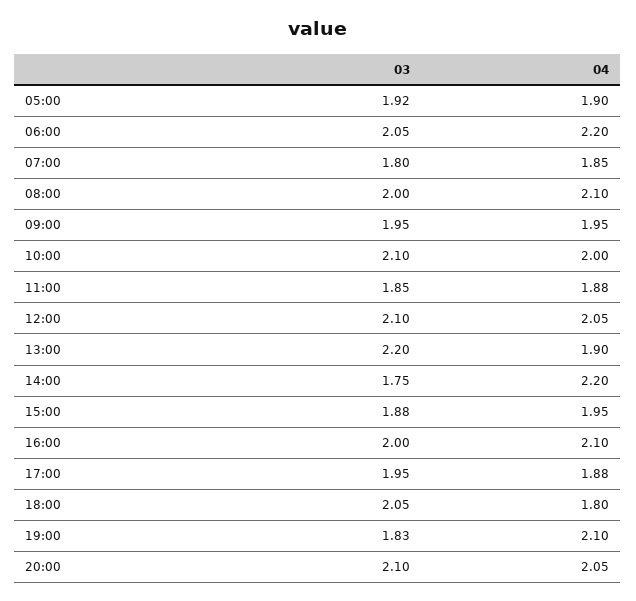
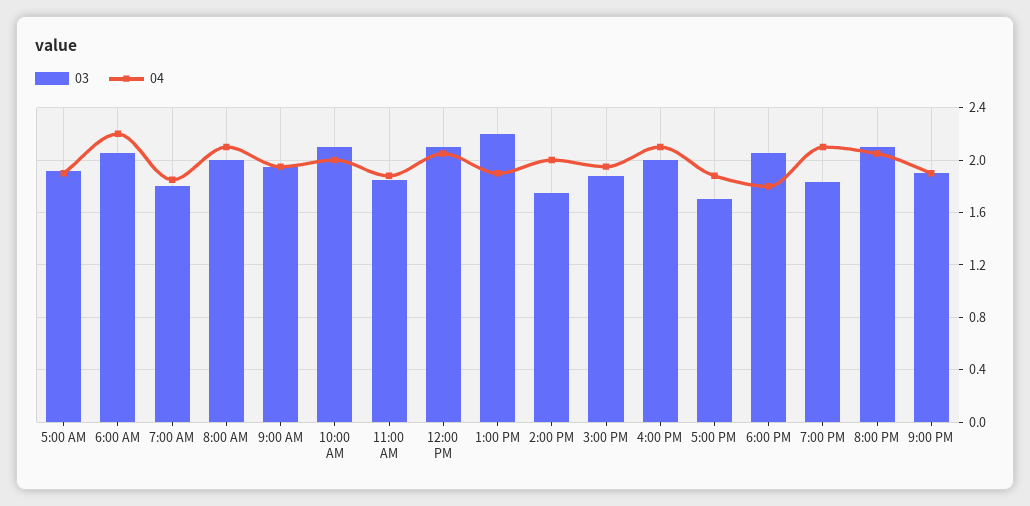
04, 14:00: 2.2 -> 2
03, 17:00: 1.95 -> 1.7
03, 9:00 PM: none -> 1.9
04, 9:00 PM: none -> 1.9

